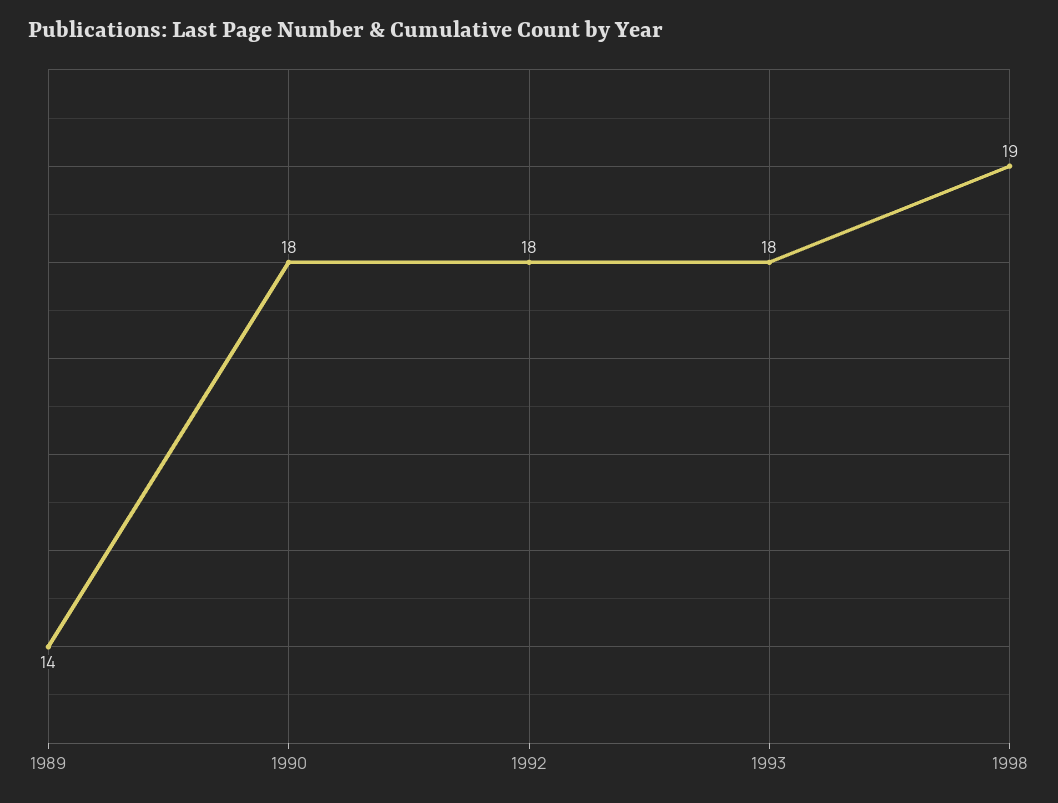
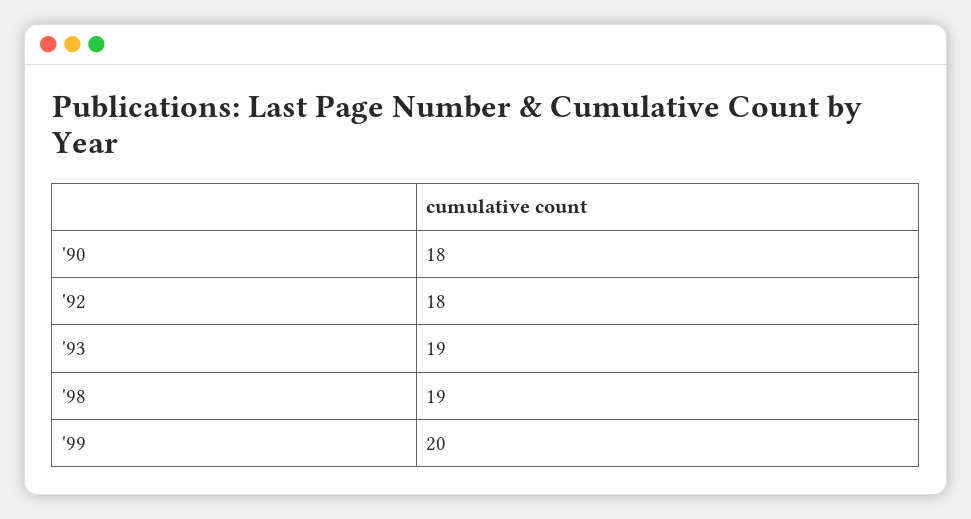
1989: 14 -> none
1993: 18 -> 19
'99: none -> 20

